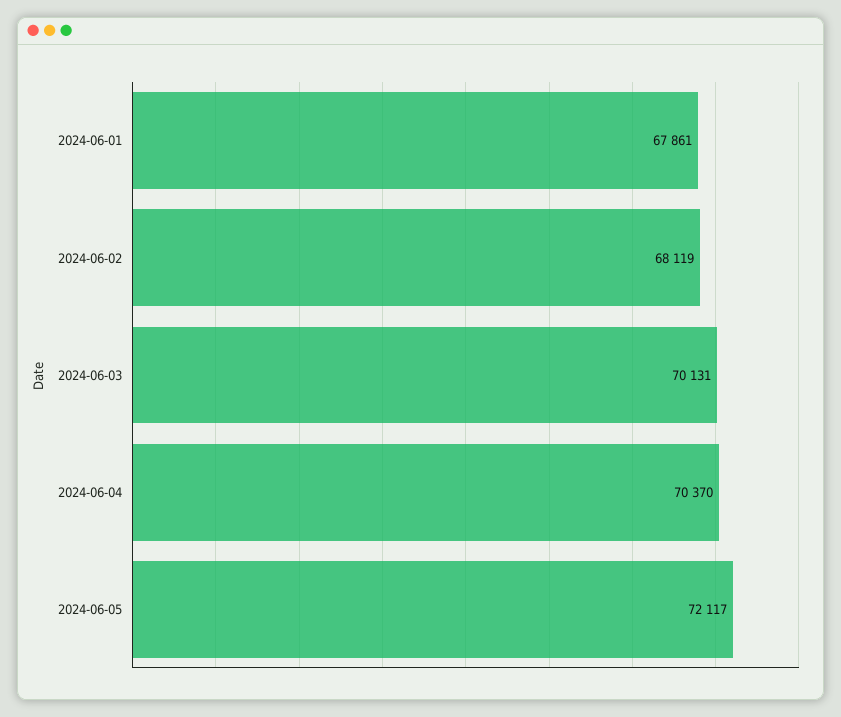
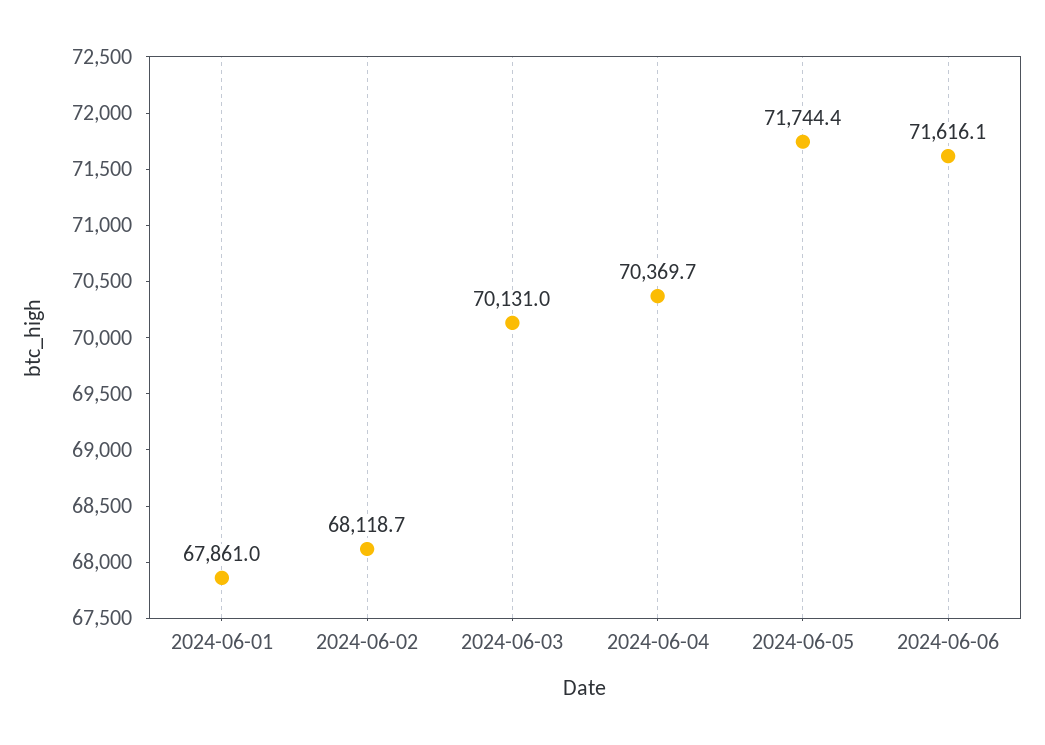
2024-06-05: 72117 -> 71744.4
2024-06-06: none -> 71616.1

